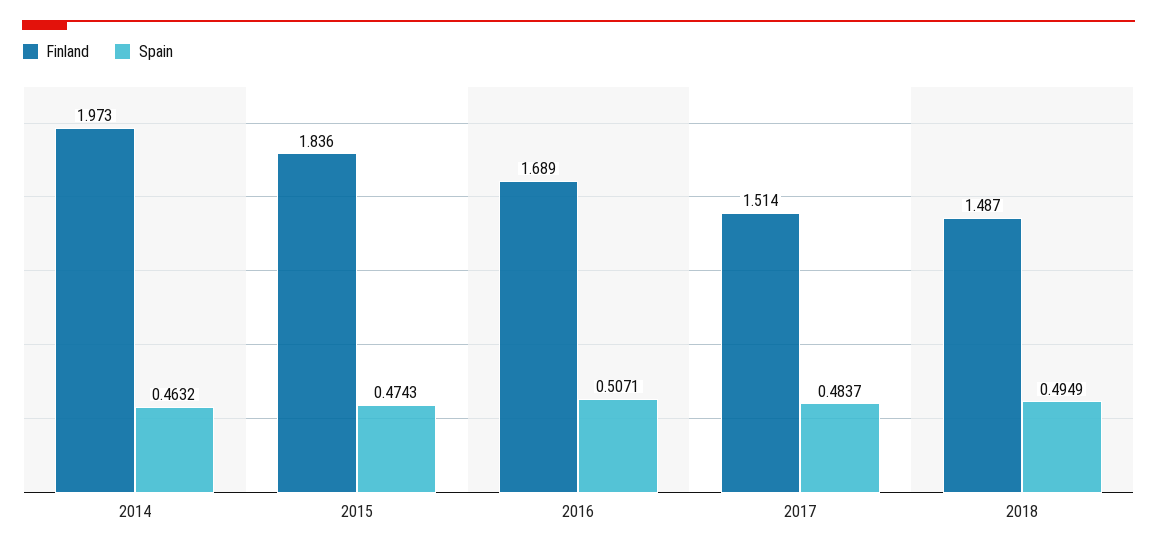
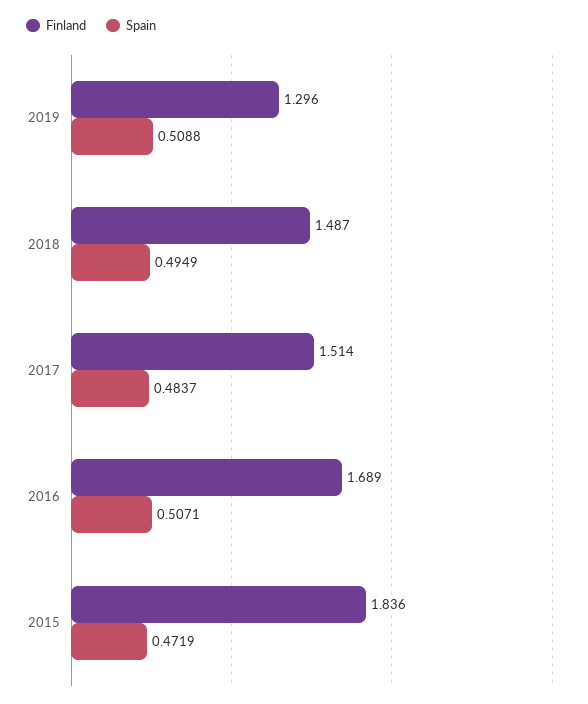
Finland, 2014: 1.973 -> none
Spain, 2014: 0.4632 -> none
Spain, 2015: 0.4743 -> 0.4719
Finland, 2019: none -> 1.296
Spain, 2019: none -> 0.5088

